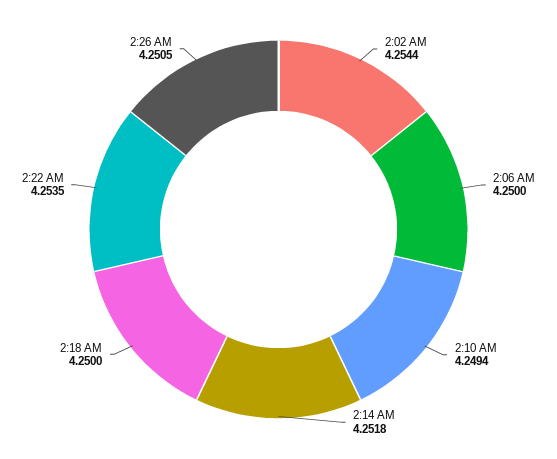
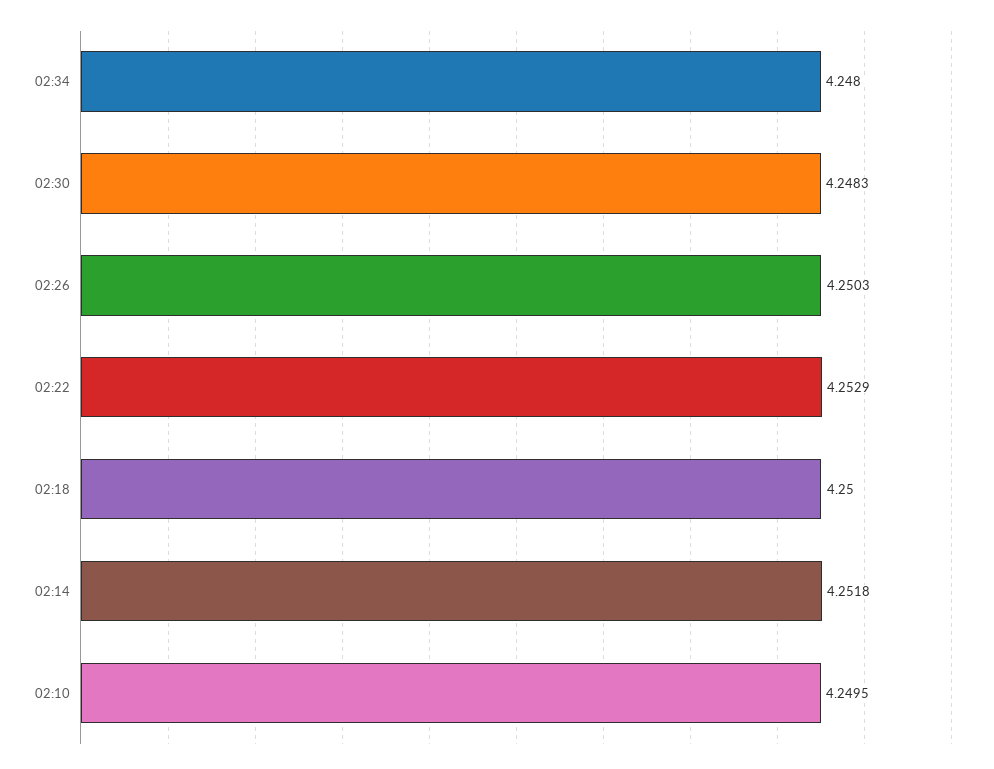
2:02 AM: 4.2544 -> none
2:06 AM: 4.25 -> none
2:10 AM: 4.2494 -> 4.2495
2:22 AM: 4.2535 -> 4.2529
2:26 AM: 4.2505 -> 4.2503
02:34: none -> 4.248
02:30: none -> 4.2483

